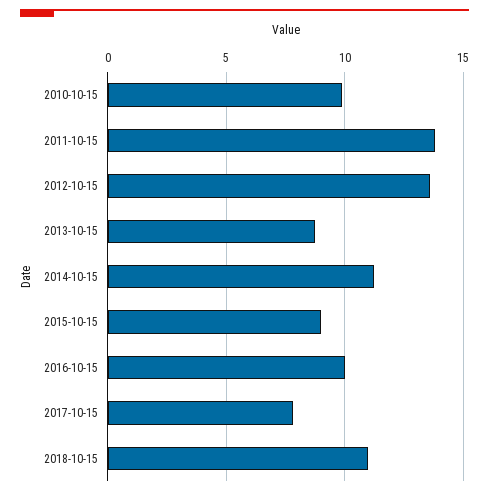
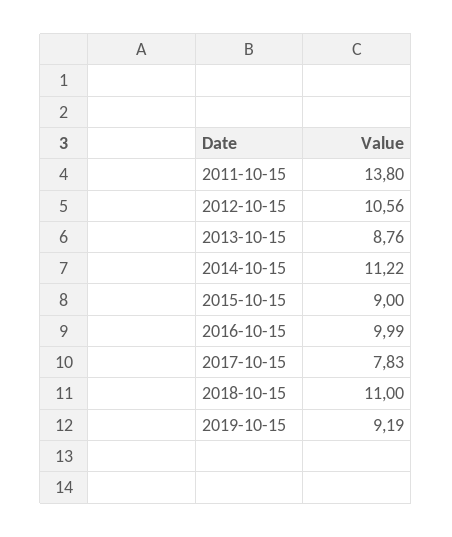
2010-10-15: 10 -> none
2012-10-15: 13.5 -> 10.56
2019-10-15: none -> 9.19

